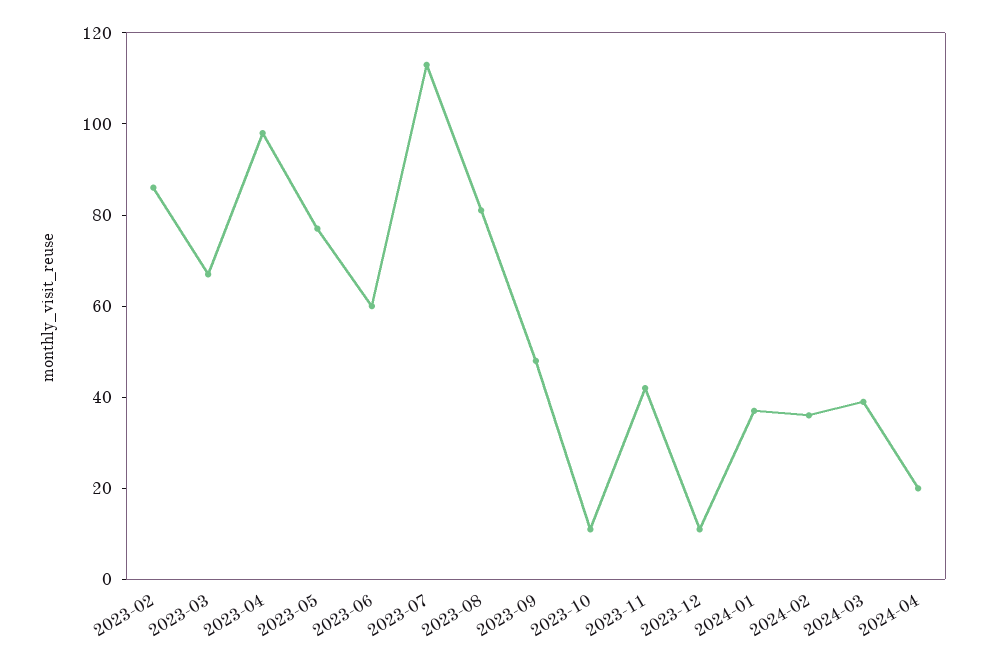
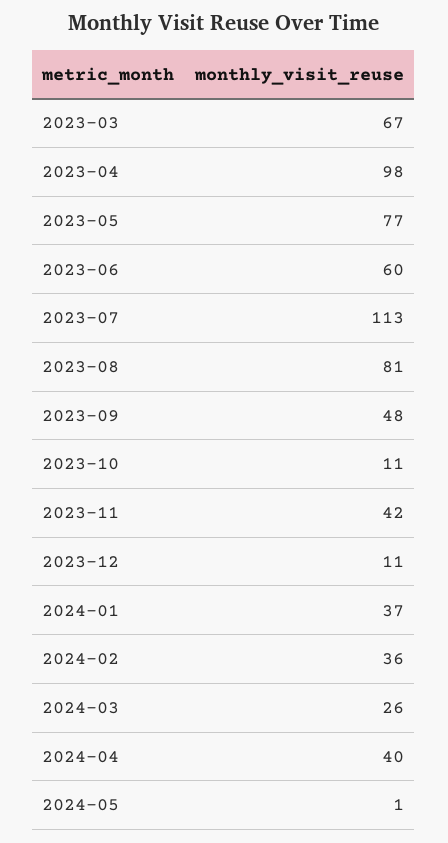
2023-02: 85 -> none
2024-03: 40 -> 26
2024-04: 20 -> 40
2024-05: none -> 1

